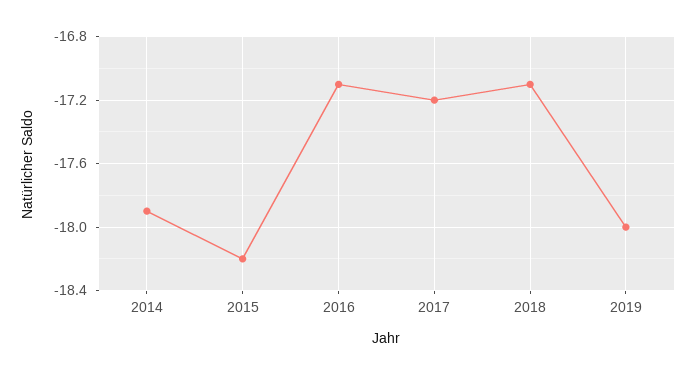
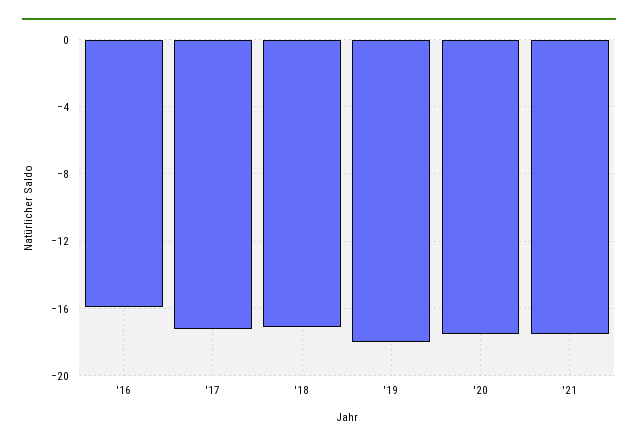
2014: -17.9 -> none
2015: -18.2 -> none
2016: -17.1 -> -16
'20: none -> -17.5
'21: none -> -17.5

